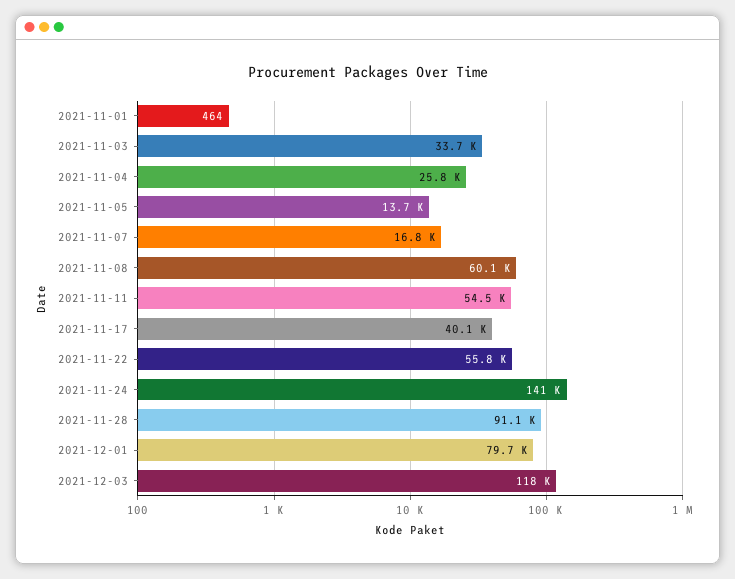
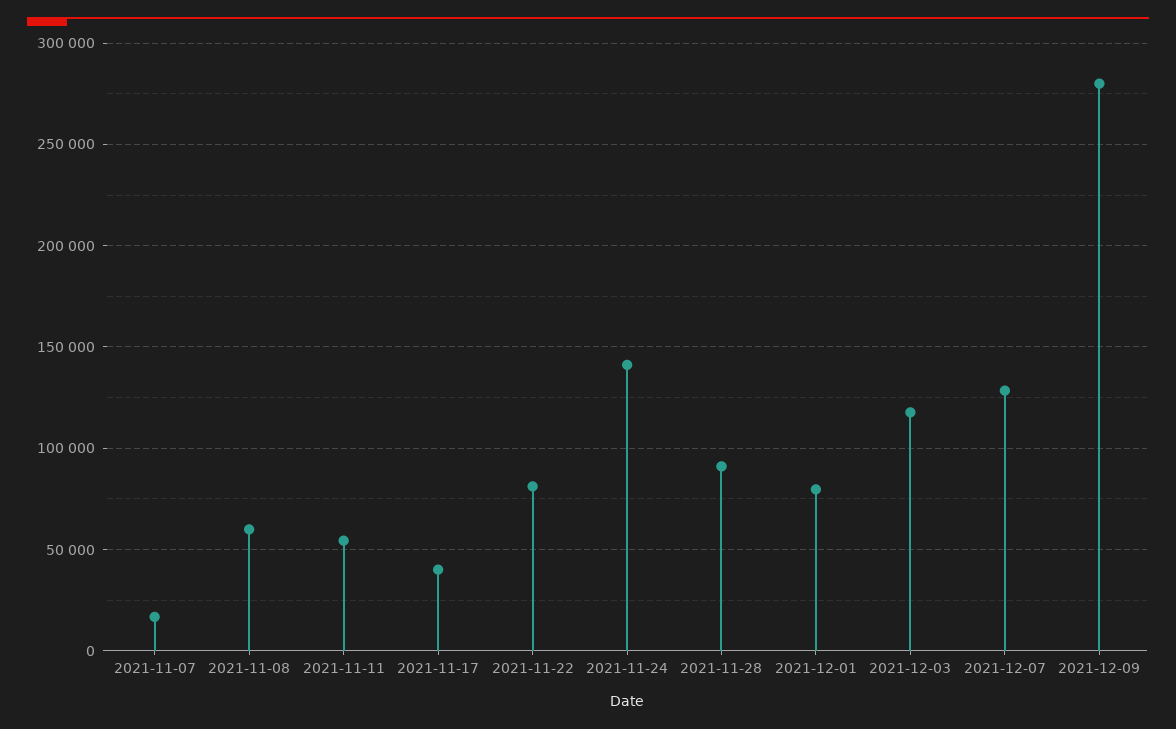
2021-11-01: 464 -> none
2021-11-03: 33700 -> none
2021-11-04: 25800 -> none
2021-11-05: 13700 -> none
2021-11-22: 55800 -> 80000
2021-12-07: none -> 130000
2021-12-09: none -> 280000

